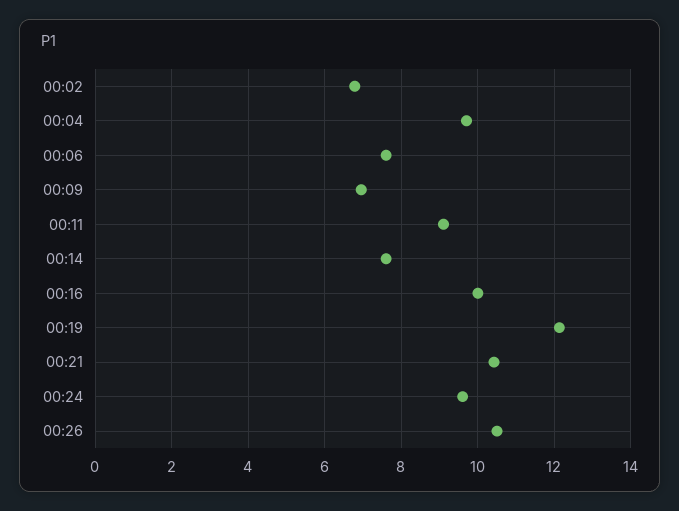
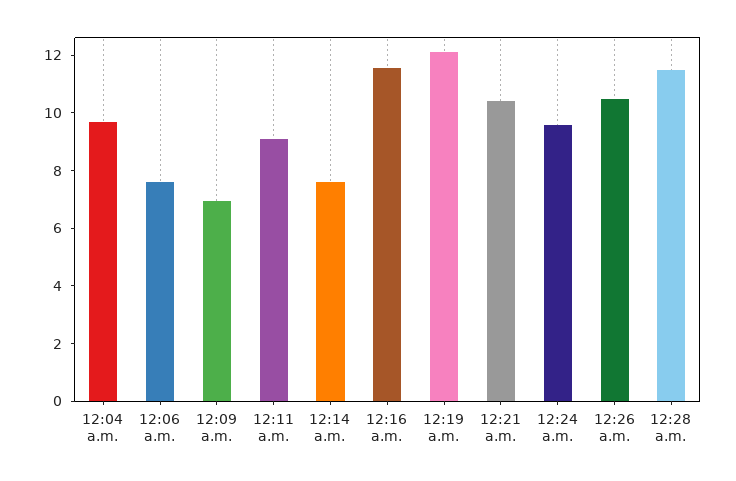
00:02: 6.8 -> none
00:16: 10 -> 11.5
12:28 a.m.: none -> 11.5

